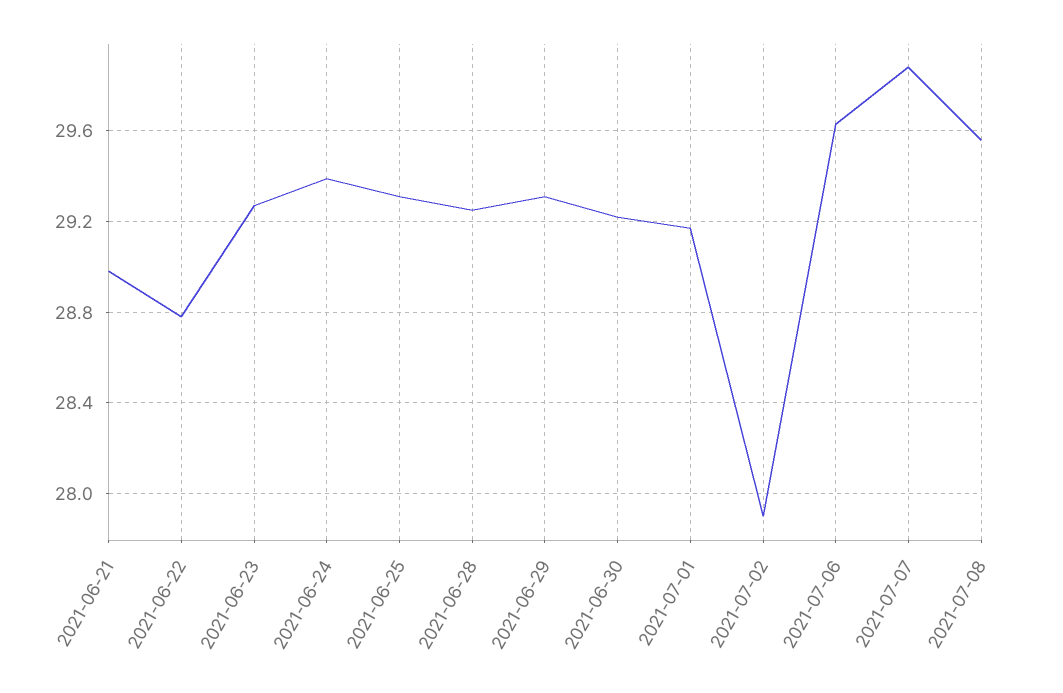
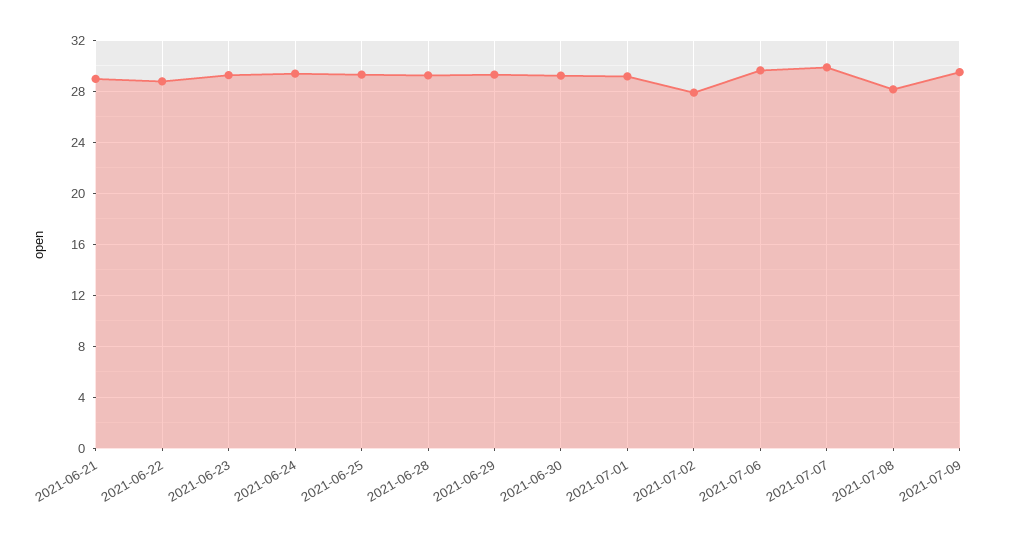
2021-07-08: 29.55 -> 28
2021-07-09: none -> 29.5

